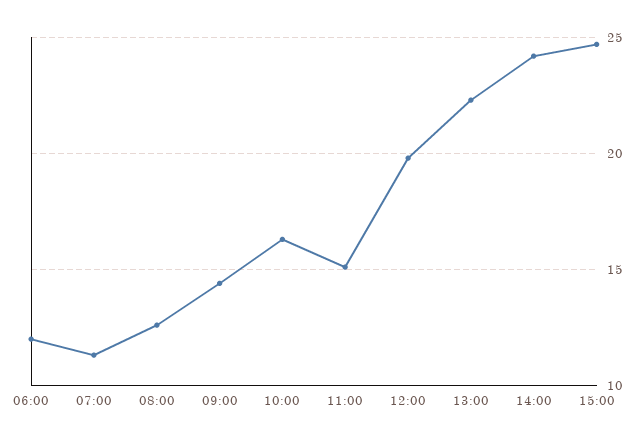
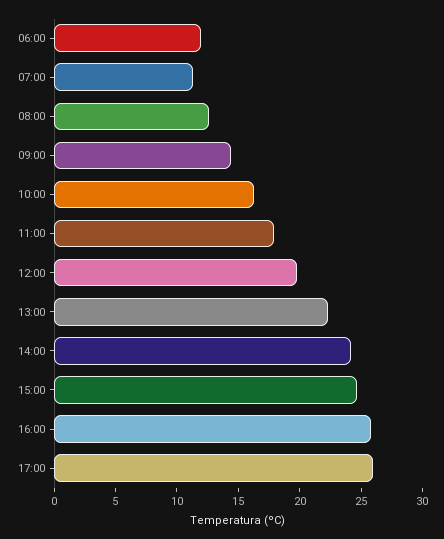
11:00: 15 -> 18
16:00: none -> 26
17:00: none -> 26

